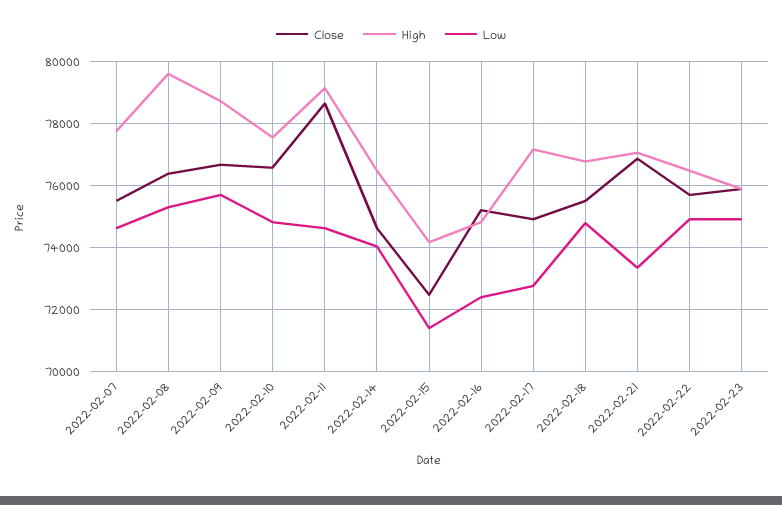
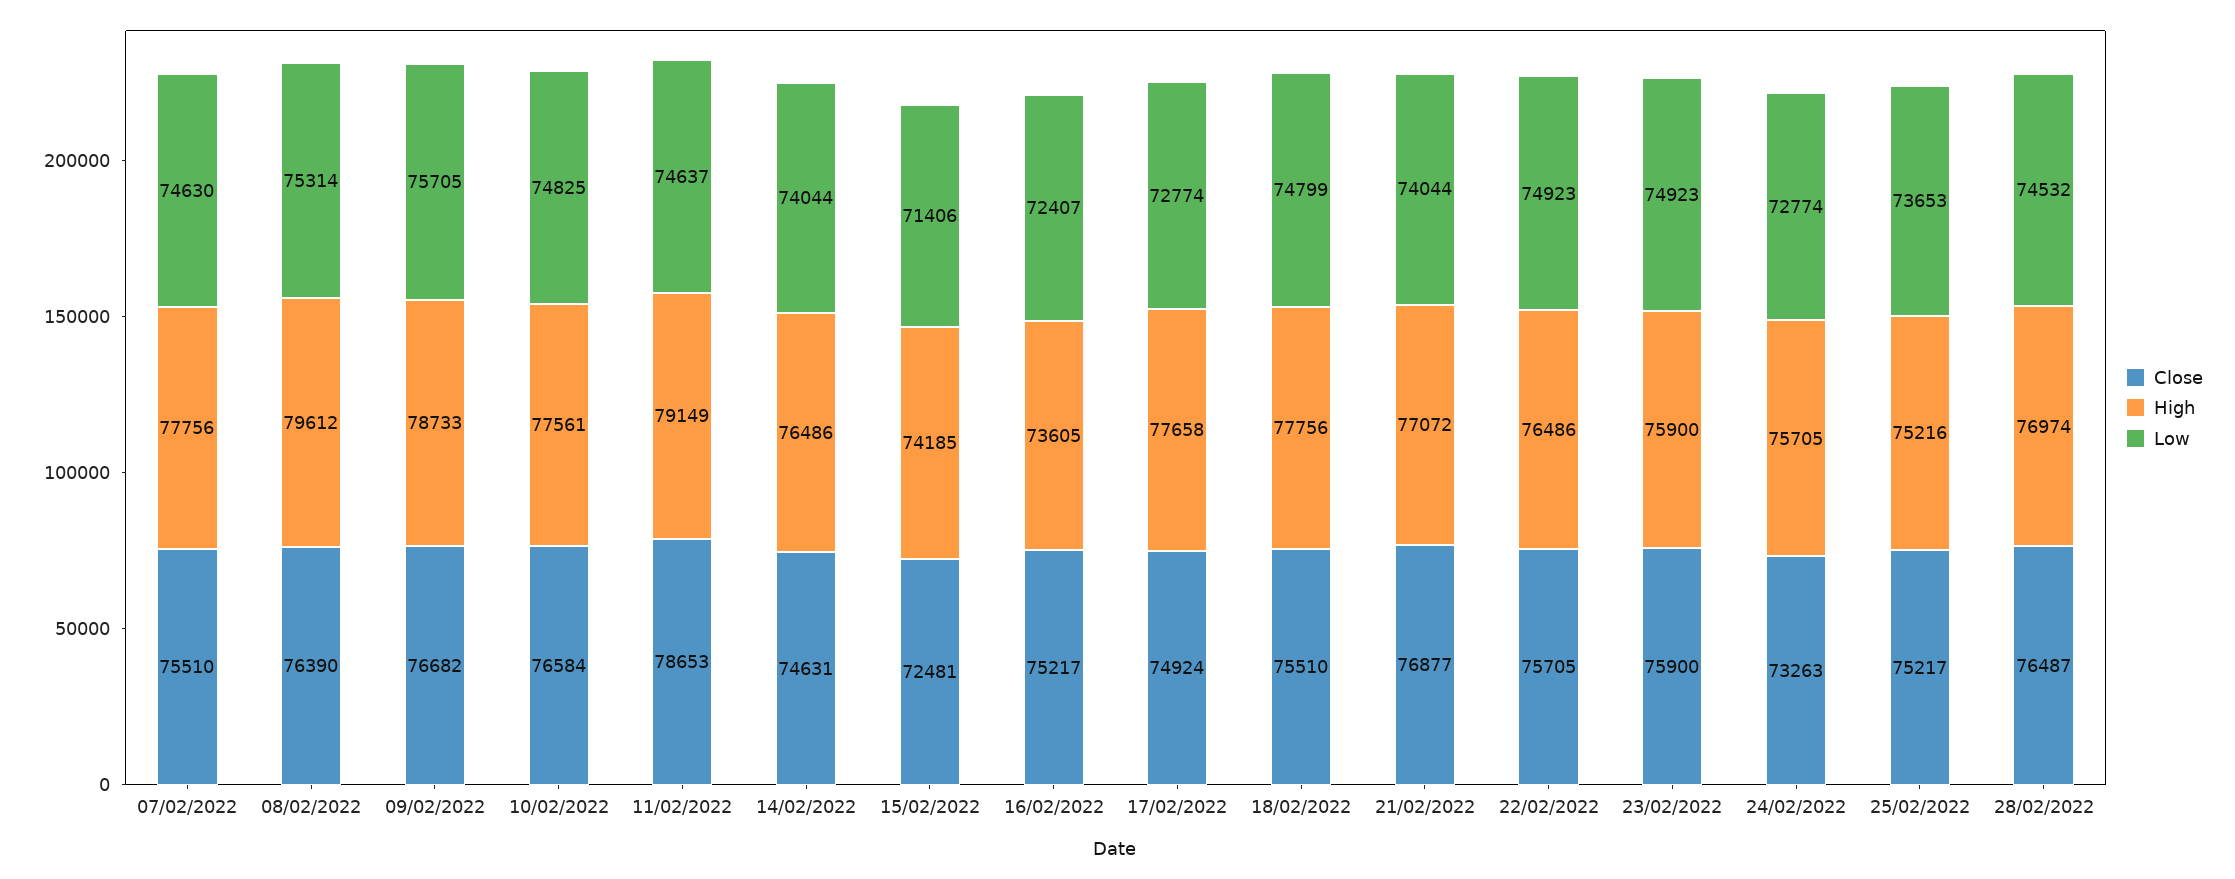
High, 2022-02-16: 74800 -> 73605
High, 2022-02-17: 77200 -> 77658
High, 2022-02-18: 76800 -> 77756
Low, 2022-02-21: 73400 -> 74044
Close, 24/02/2022: none -> 73263
High, 24/02/2022: none -> 75705
Low, 24/02/2022: none -> 72774
Close, 25/02/2022: none -> 75217
High, 25/02/2022: none -> 75216
Low, 25/02/2022: none -> 73653
Close, 28/02/2022: none -> 76487
High, 28/02/2022: none -> 76974
Low, 28/02/2022: none -> 74532

